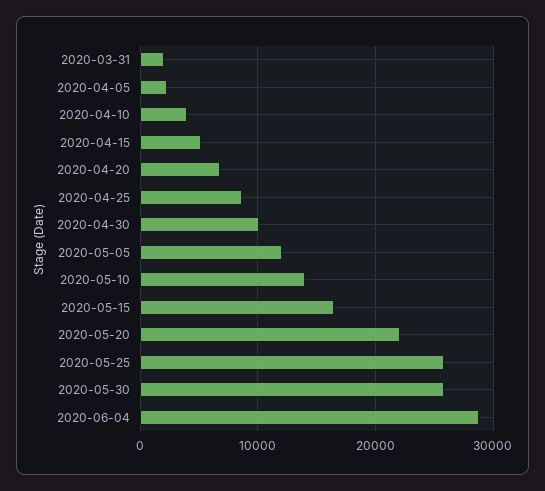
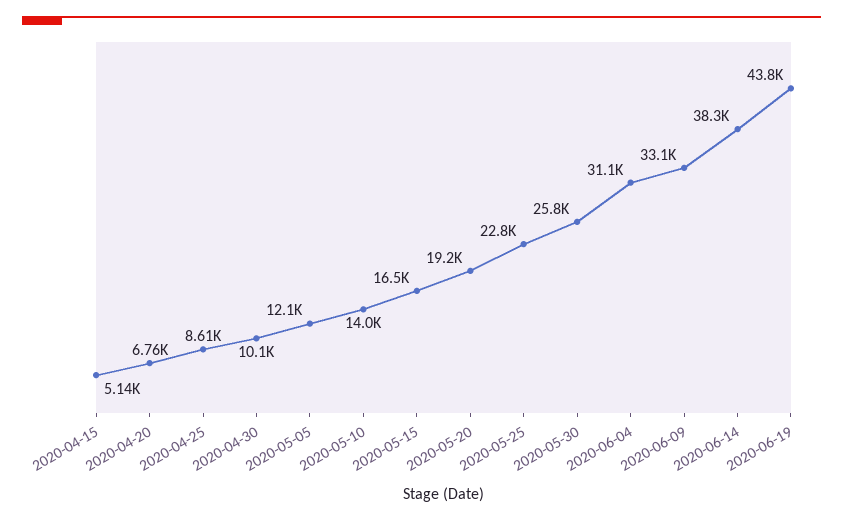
2020-03-31: 2000 -> none
2020-04-05: 2000 -> none
2020-04-10: 4000 -> none
2020-05-20: 22000 -> 19200
2020-05-25: 26000 -> 22800
2020-06-04: 29000 -> 31100
2020-06-09: none -> 33100
2020-06-14: none -> 38300
2020-06-19: none -> 43800

